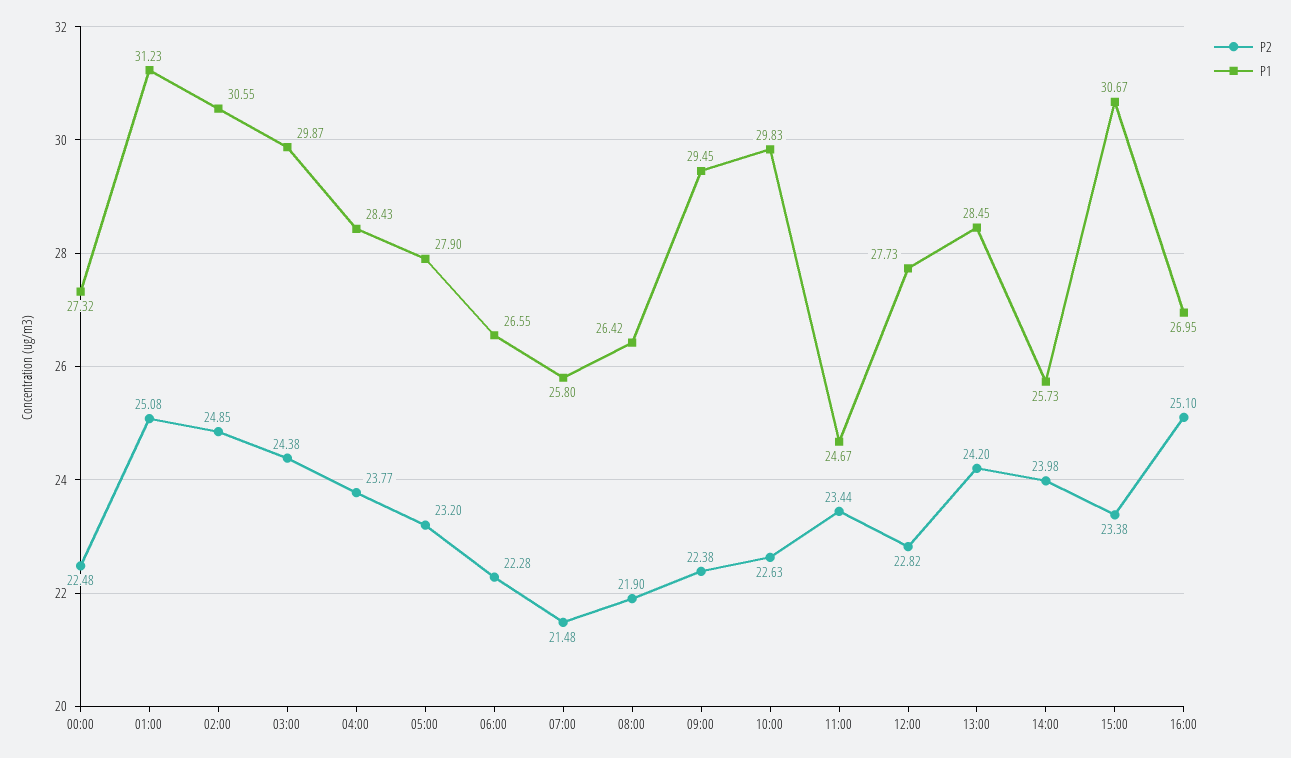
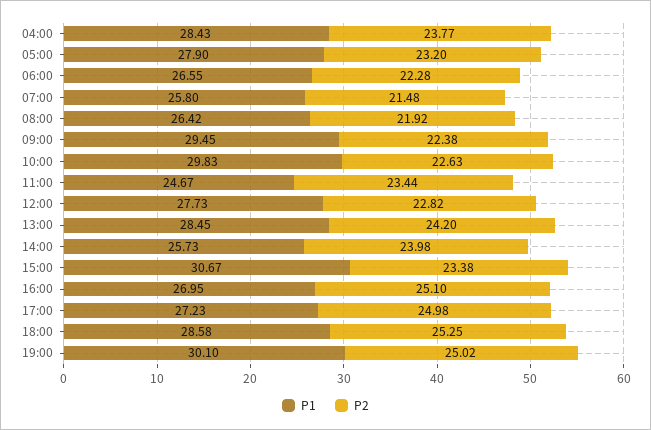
P2, 00:00: 22.48 -> none
P1, 00:00: 27.32 -> none
P2, 01:00: 25.08 -> none
P1, 01:00: 31.23 -> none
P2, 02:00: 24.85 -> none
P1, 02:00: 30.55 -> none
P2, 03:00: 24.38 -> none
P1, 03:00: 29.87 -> none
P2, 08:00: 21.9 -> 21.92
P1, 17:00: none -> 27.23
P2, 17:00: none -> 24.98
P1, 18:00: none -> 28.58
P2, 18:00: none -> 25.25
P1, 19:00: none -> 30.1
P2, 19:00: none -> 25.02

